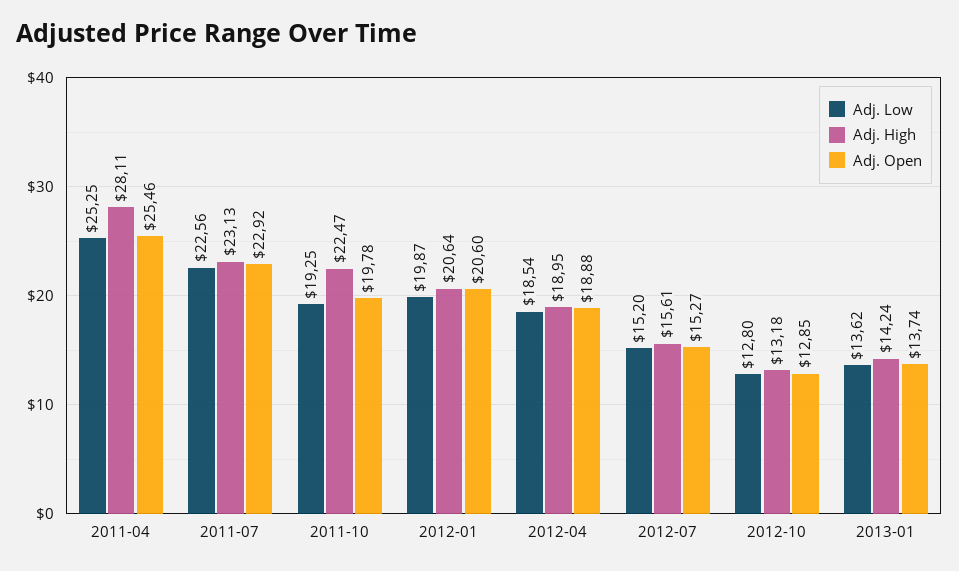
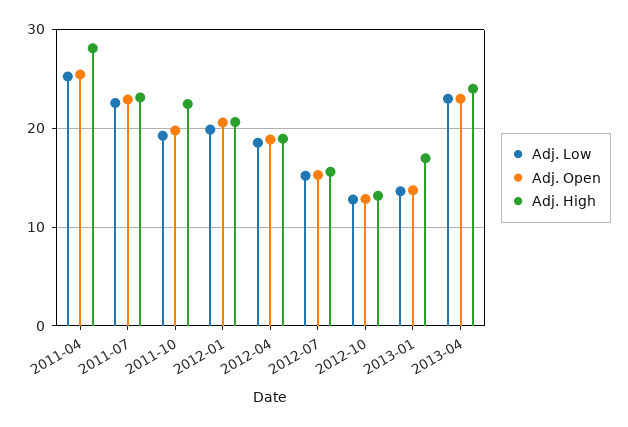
Adj. High, 2013-01: 14.24 -> 17
Adj. Low, 2013-04: none -> 23
Adj. Open, 2013-04: none -> 23
Adj. High, 2013-04: none -> 24

